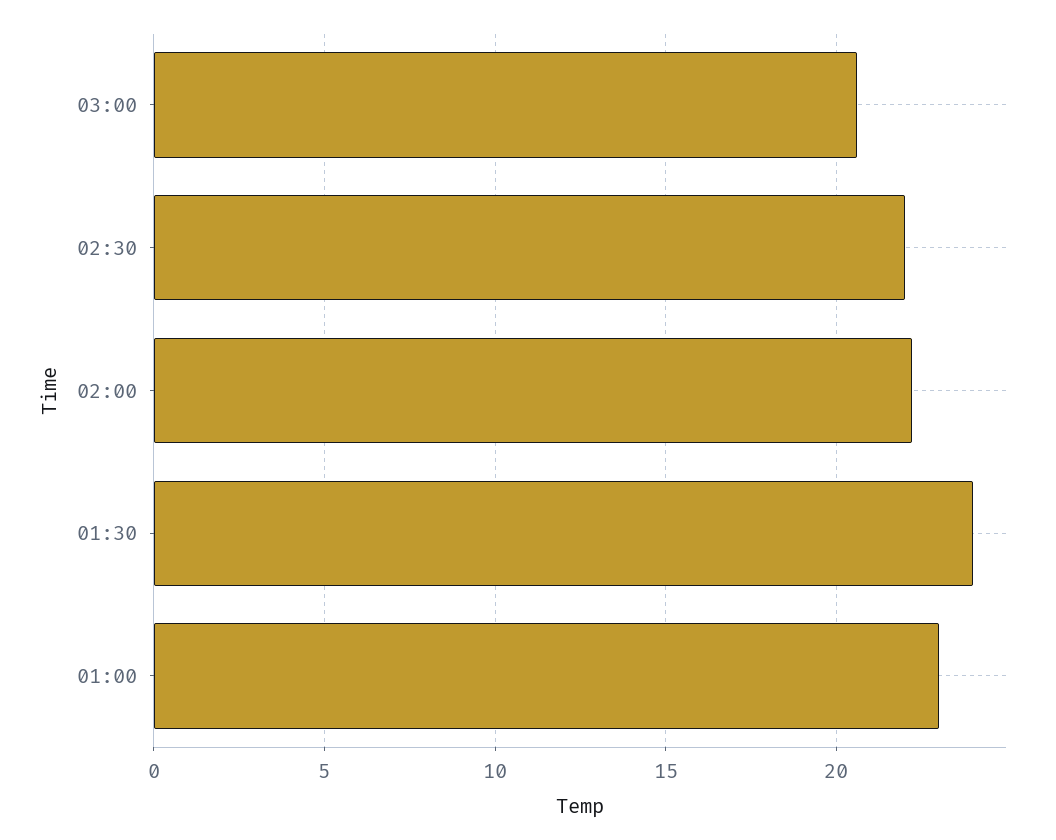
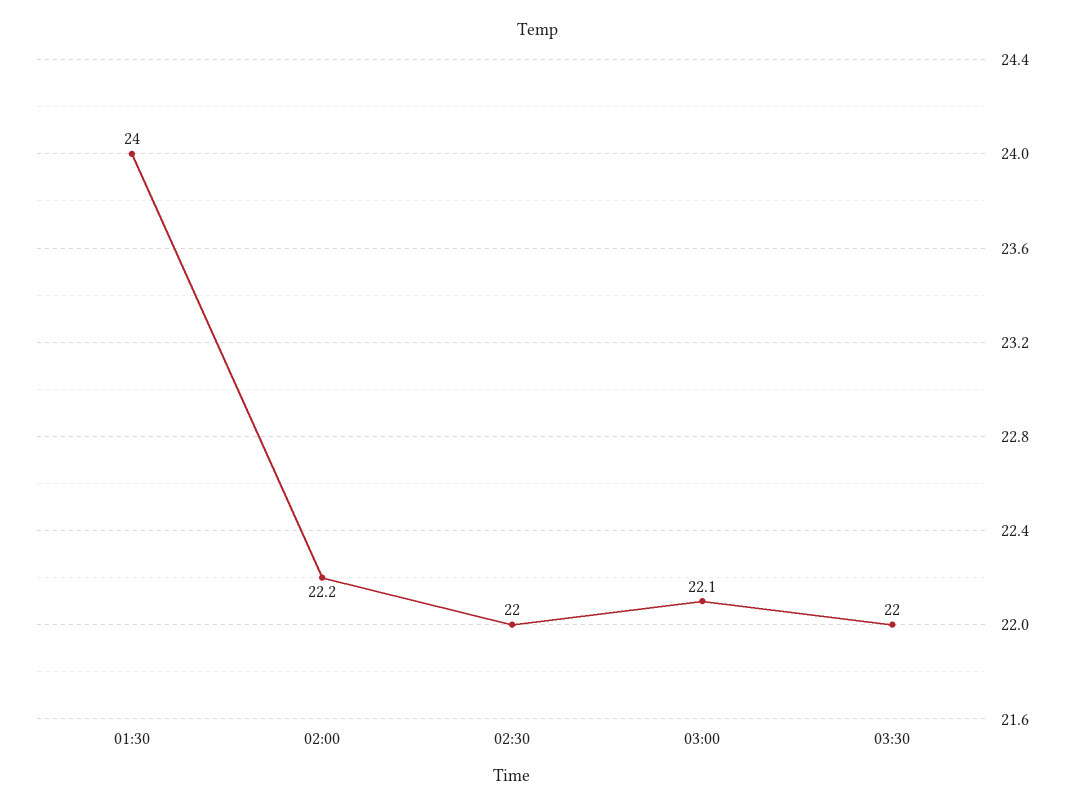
03:00: 20.5 -> 22.1
01:00: 23 -> none
03:30: none -> 22

